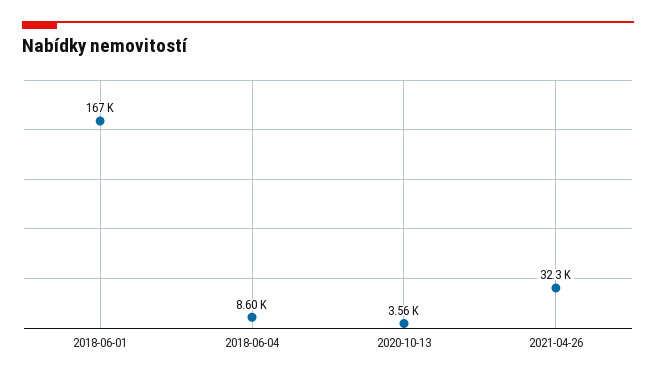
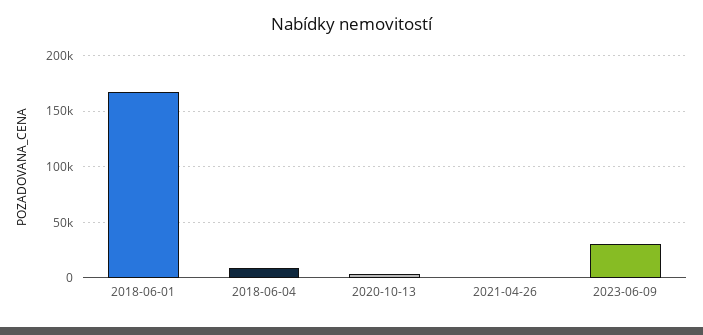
2021-04-26: 32300 -> 0
2023-06-09: none -> 30000

